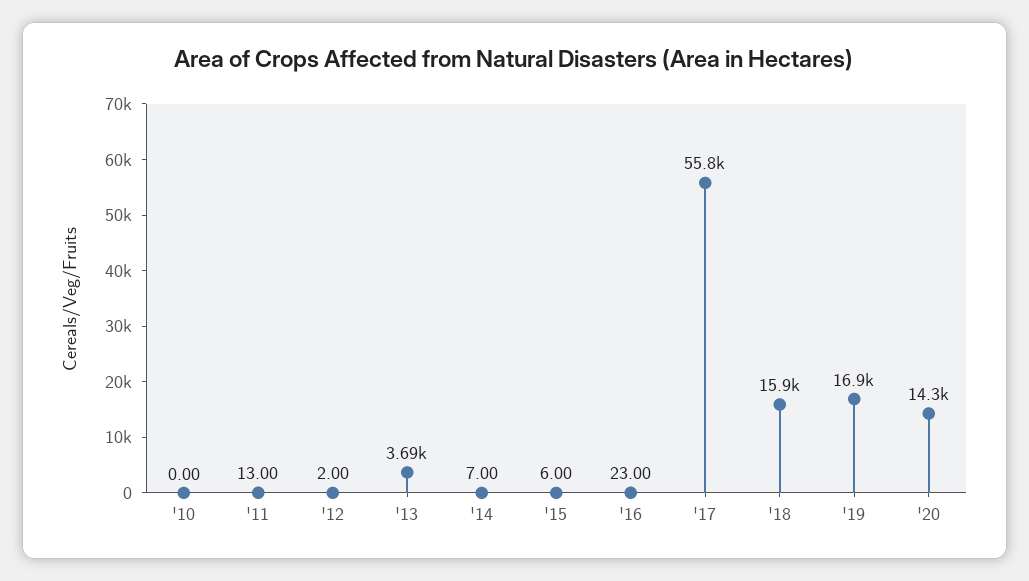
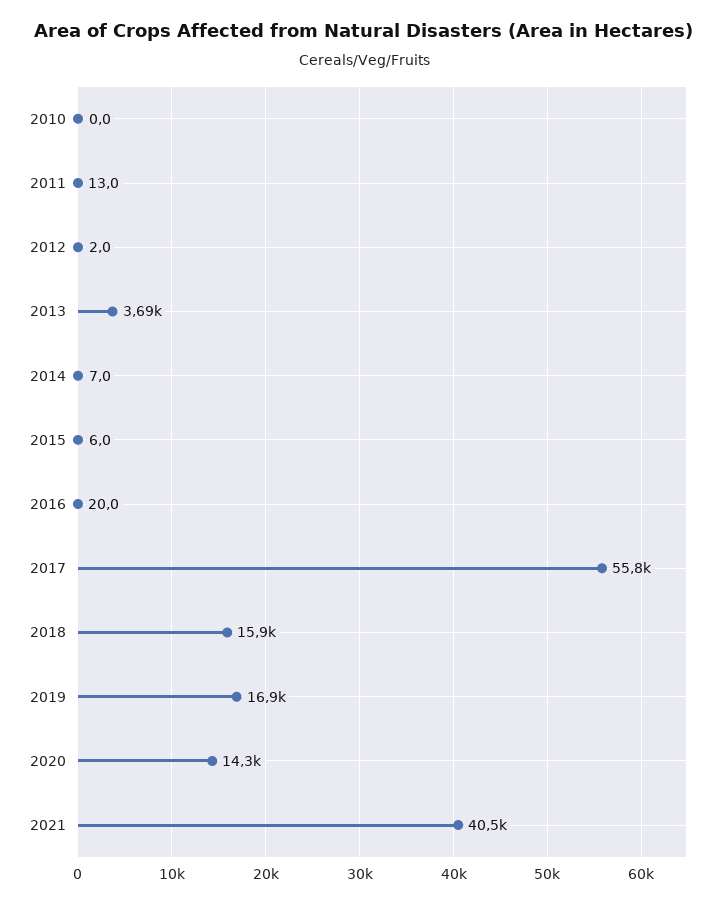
'16: 23 -> 20
2021: none -> 40500

